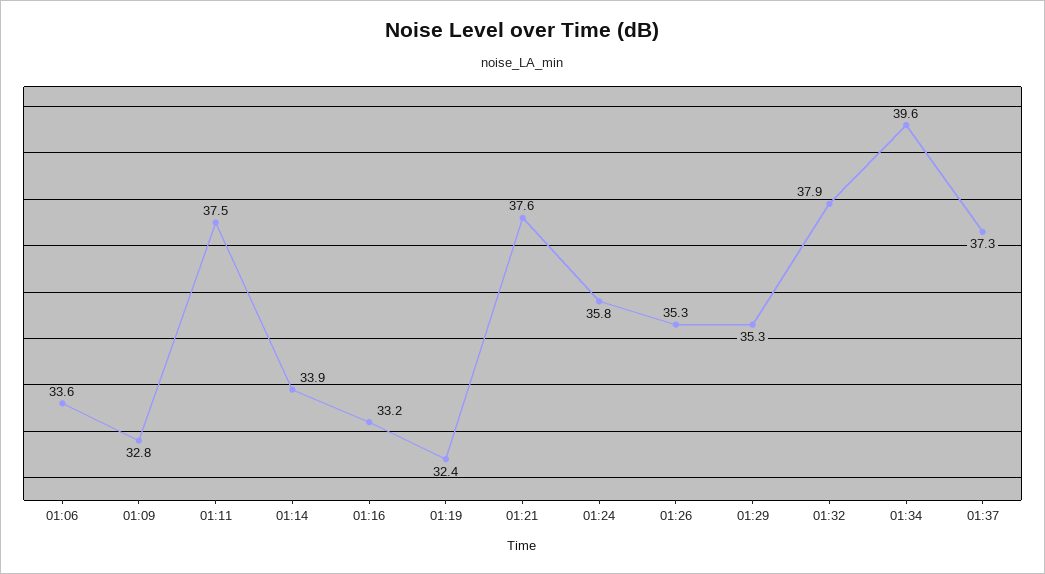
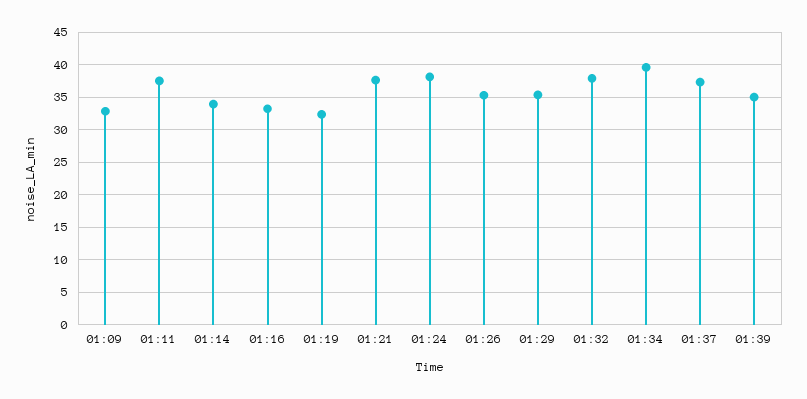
01:06: 33.6 -> none
01:24: 35.8 -> 38
01:39: none -> 35

